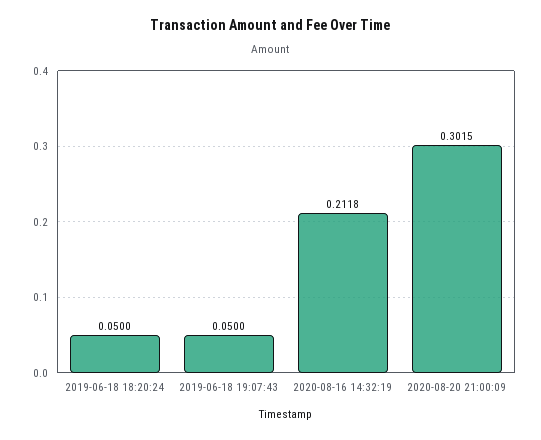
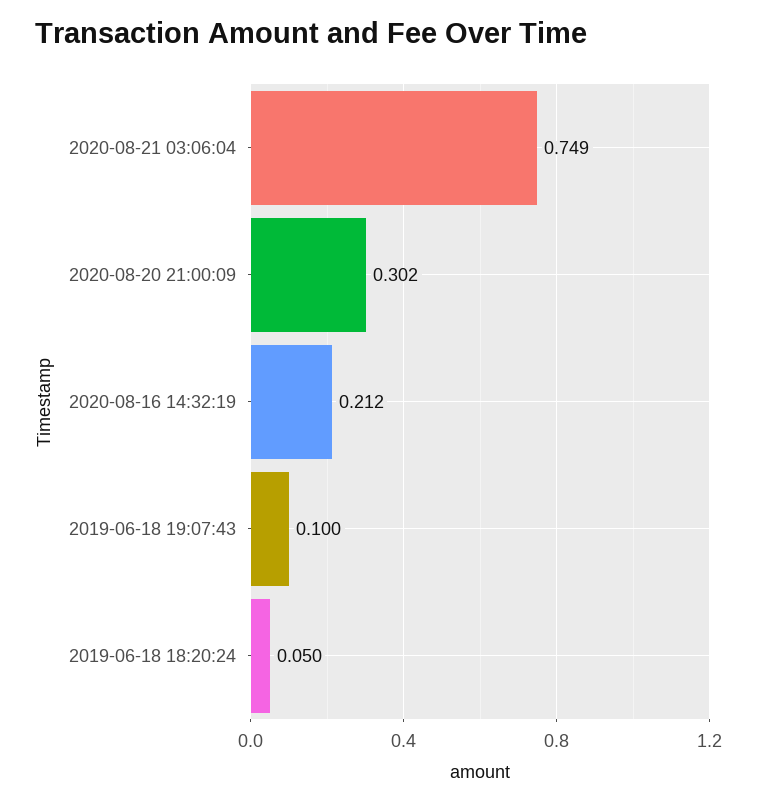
2019-06-18 19:07:43: 0.05 -> 0.1
2020-08-21 03:06:04: none -> 0.749

